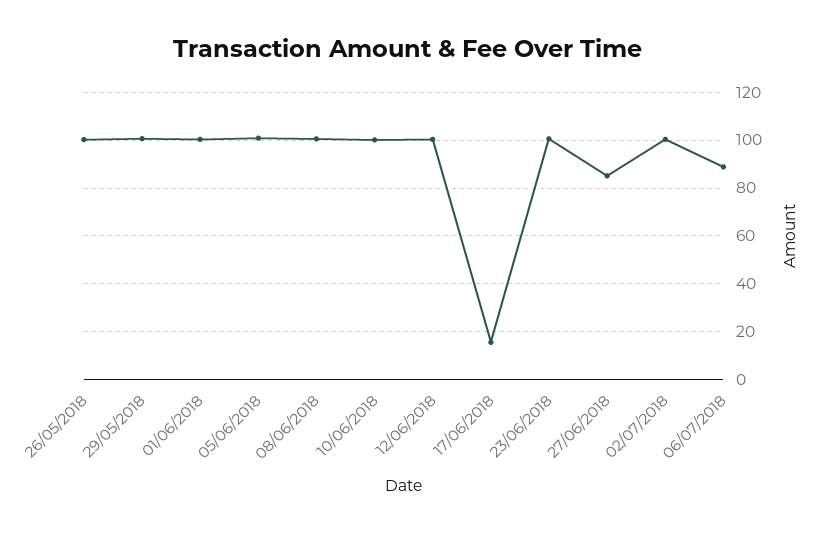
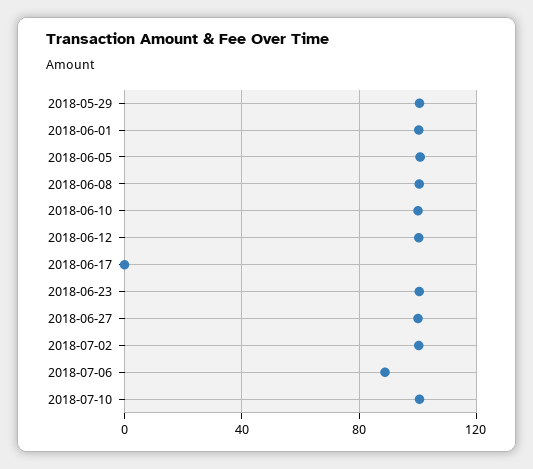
26/05/2018: 100 -> none
17/06/2018: 15 -> 0
27/06/2018: 85 -> 100
2018-07-10: none -> 100

